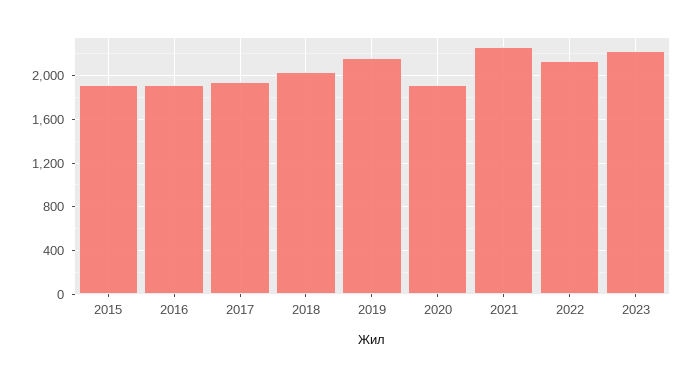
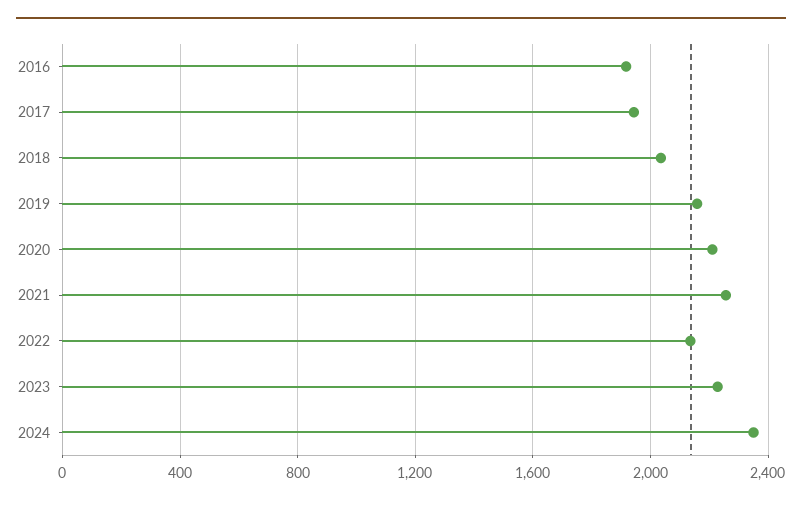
2015: 1900 -> none
2020: 1900 -> 2200
2024: none -> 2350

